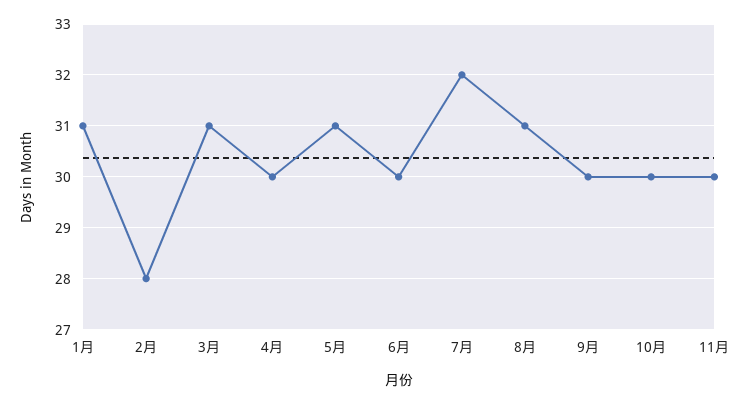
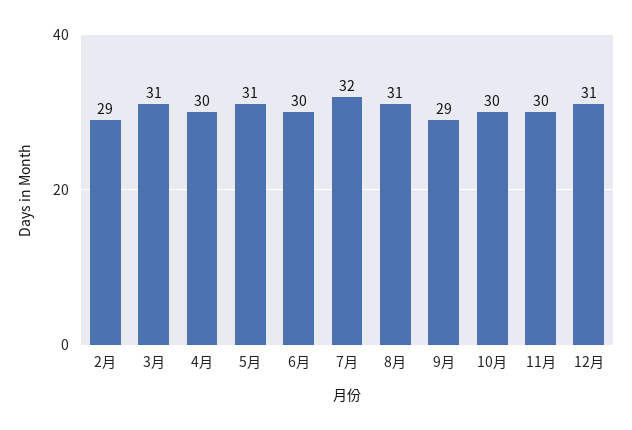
1月: 31 -> none
2月: 28 -> 29
9月: 30 -> 29
12月: none -> 31

